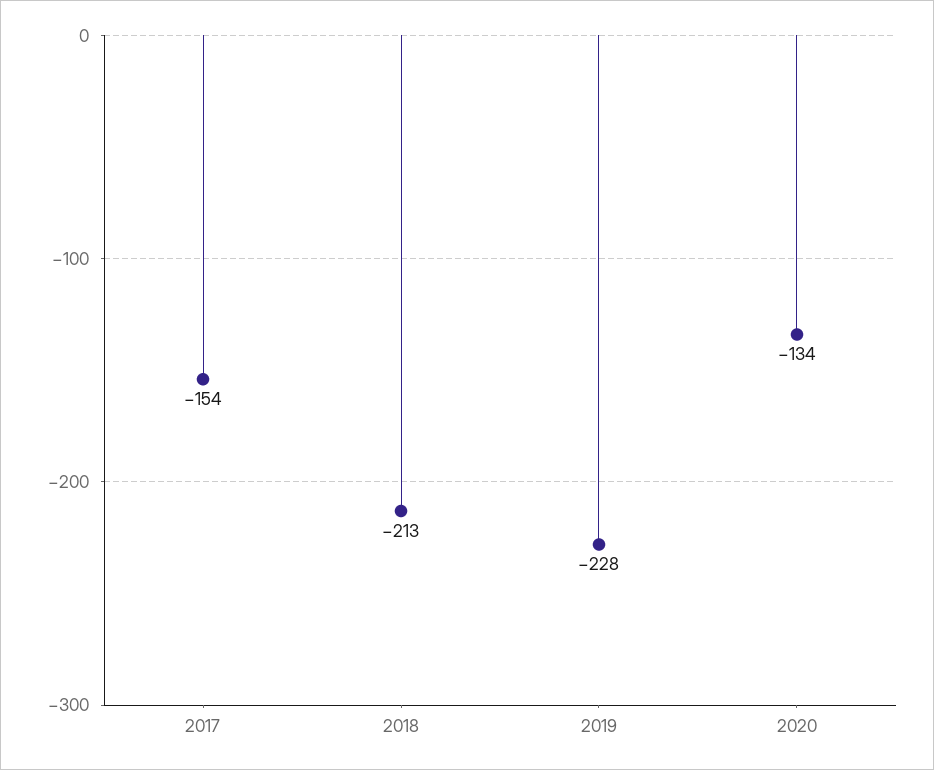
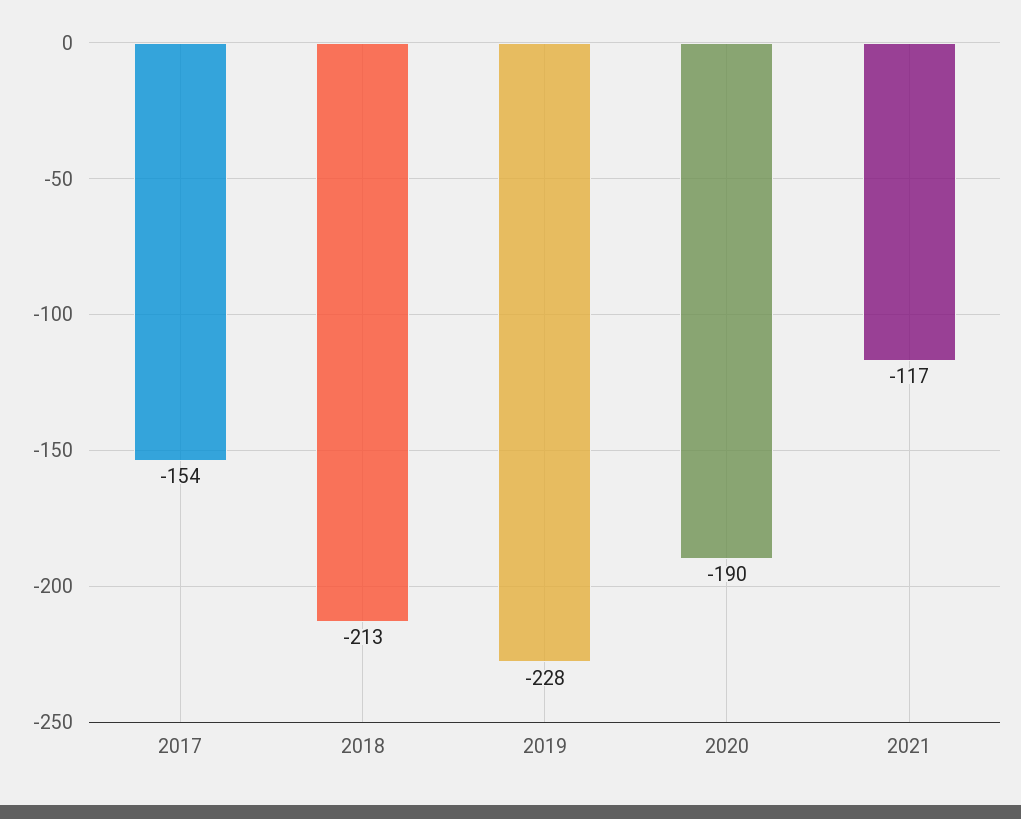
2020: -134 -> -190
2021: none -> -117

